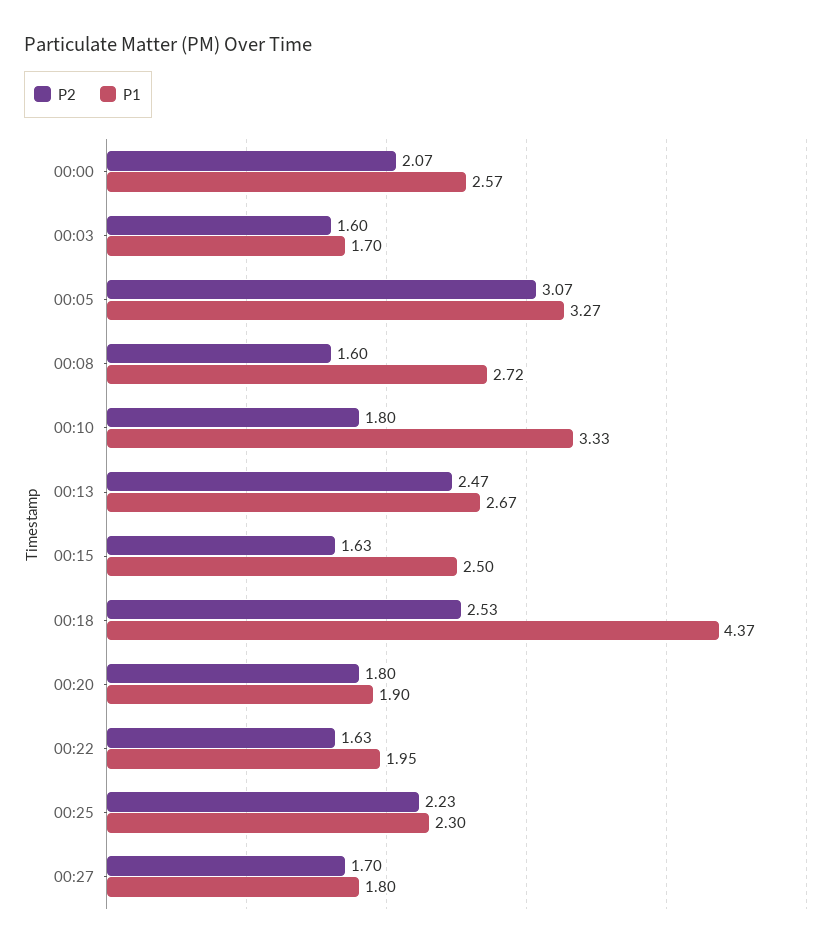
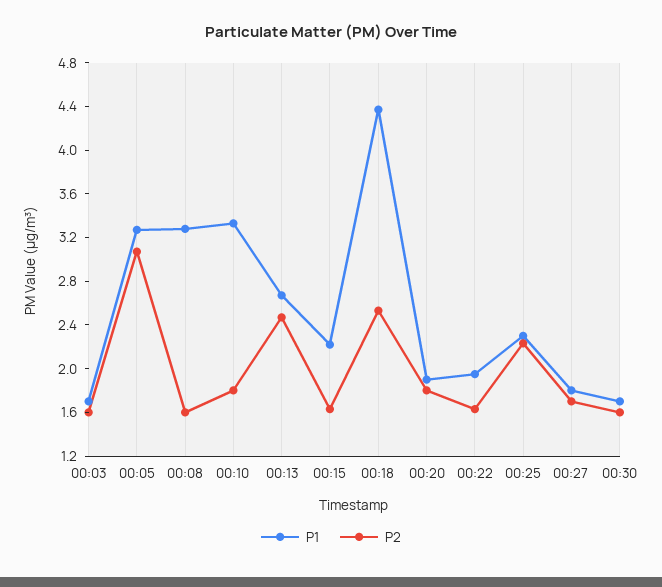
P2, 00:00: 2.07 -> none
P1, 00:00: 2.57 -> none
P1, 00:08: 2.72 -> 3.3
P1, 00:15: 2.5 -> 2.2
P1, 00:30: none -> 1.7
P2, 00:30: none -> 1.6

